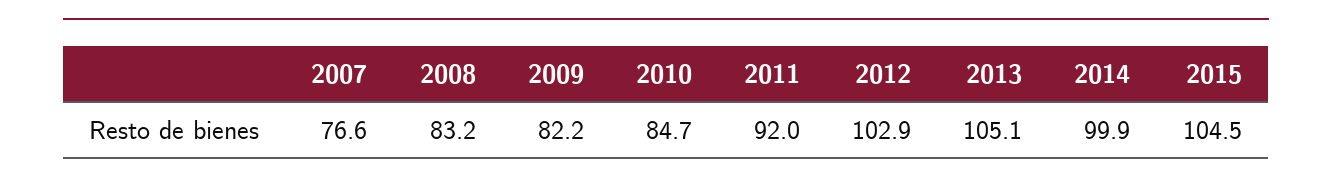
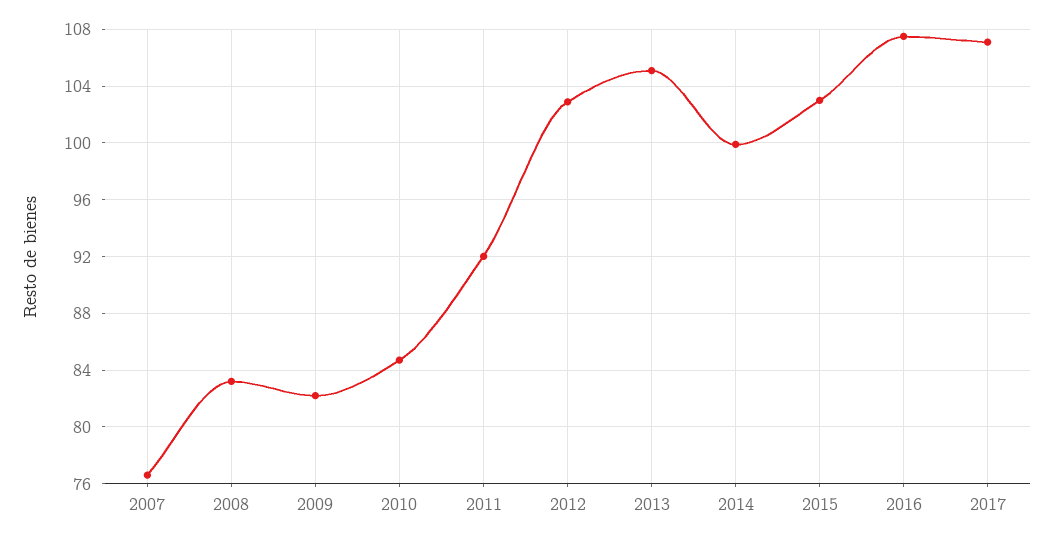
2015: 104.5 -> 103
2016: none -> 107.5
2017: none -> 107

